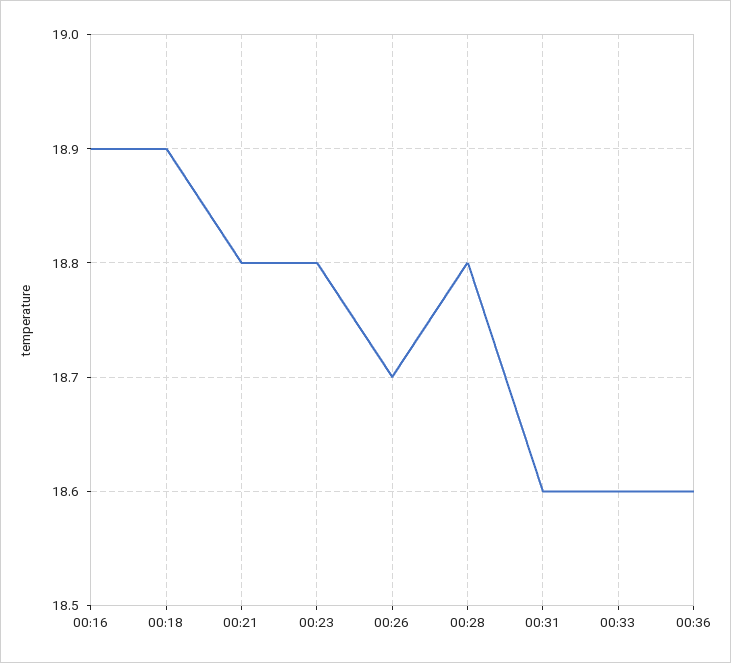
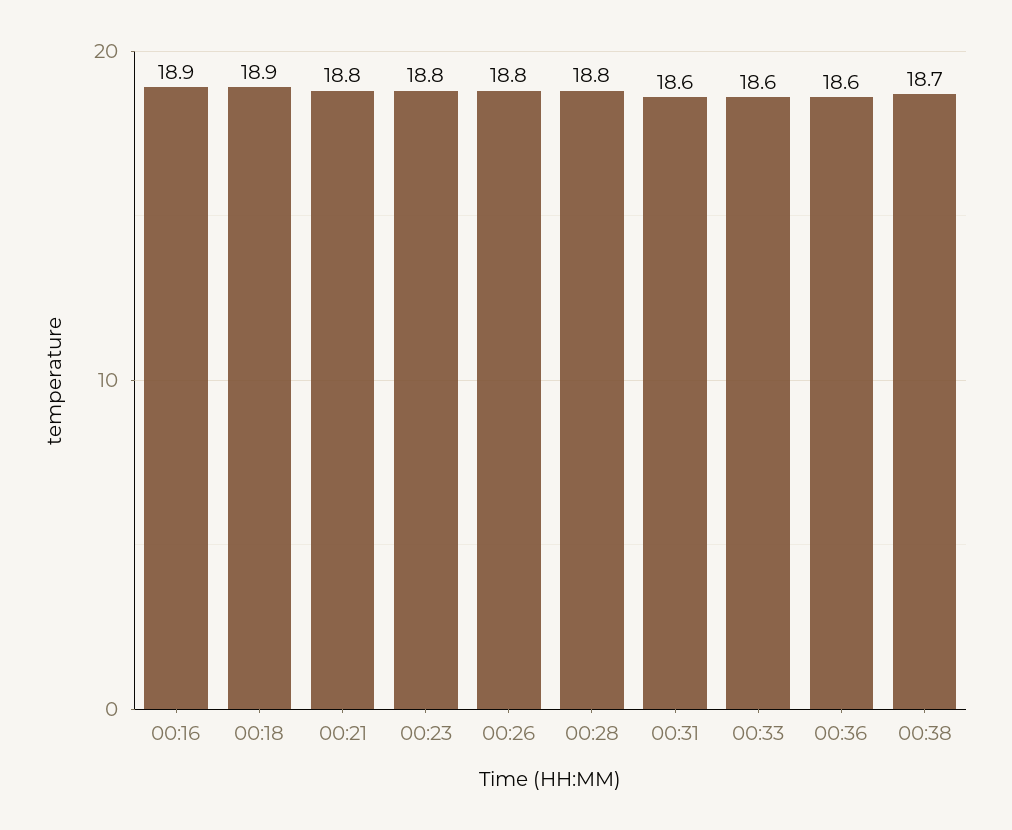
00:26: 18.7 -> 18.8
00:38: none -> 18.7

